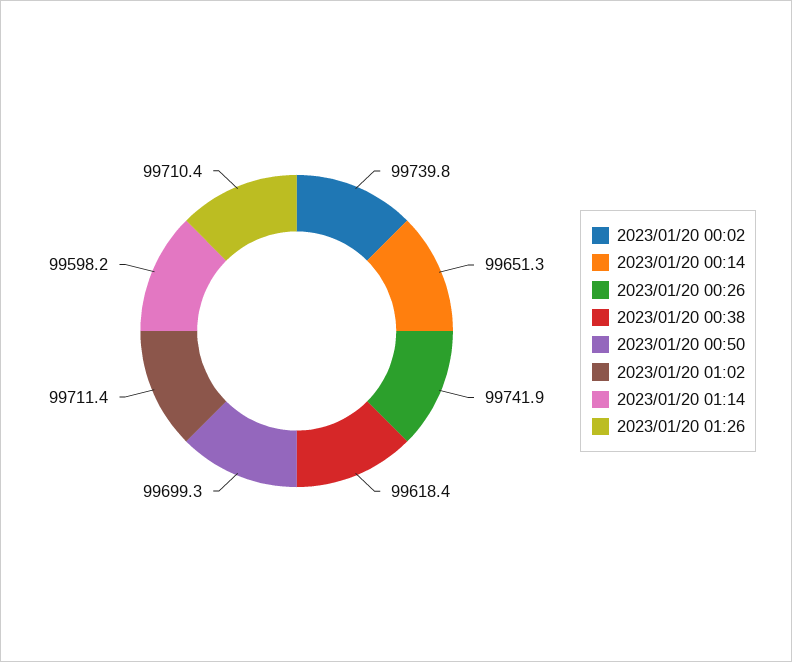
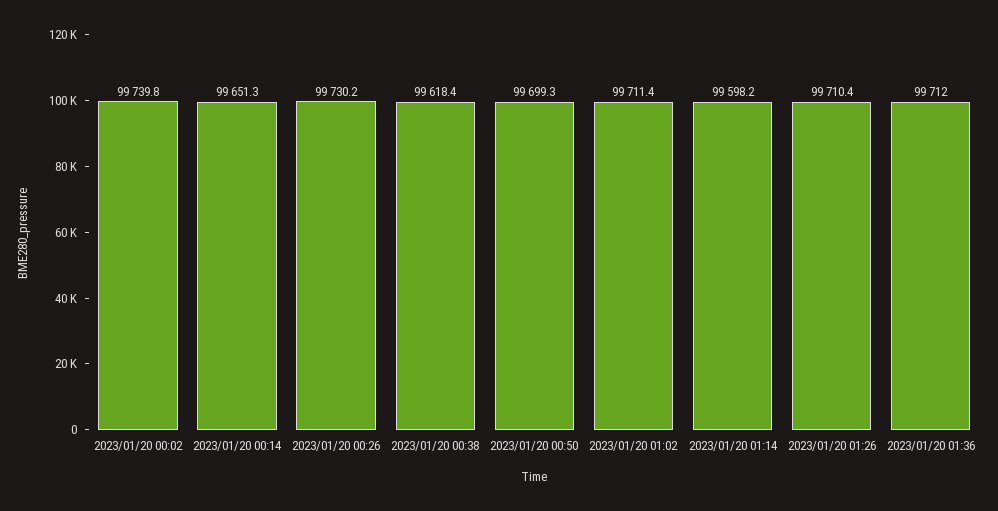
2023/01/20 00:26: 99741.9 -> 99730.2
2023/01/20 01:36: none -> 99712

